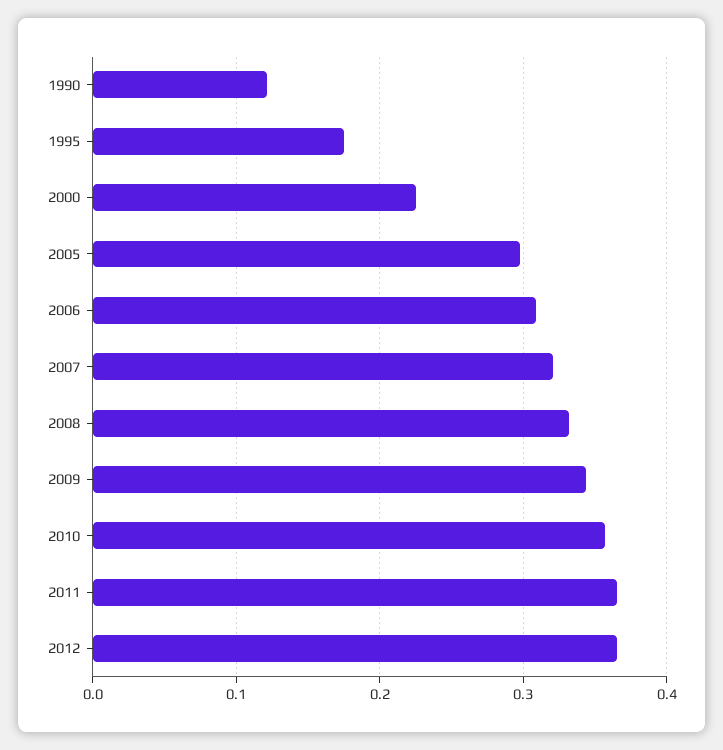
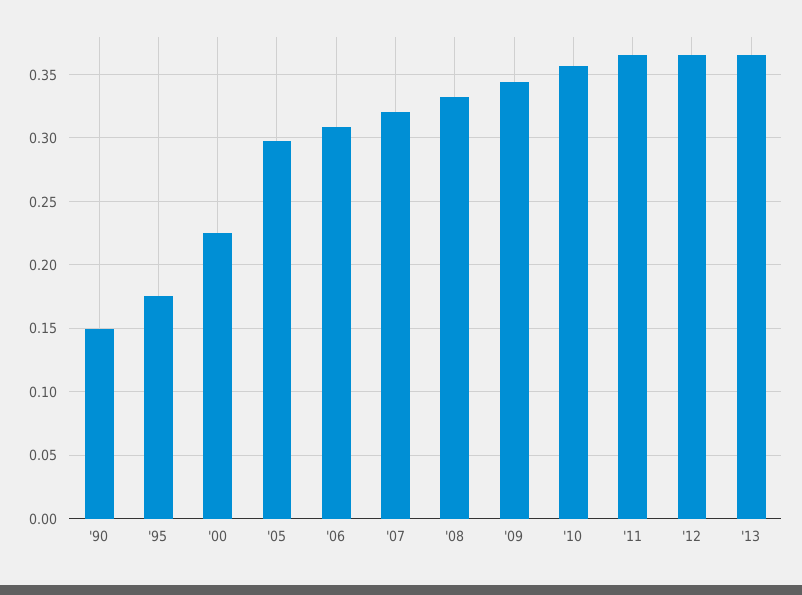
1990: 0.12 -> 0.15
'13: none -> 0.365

